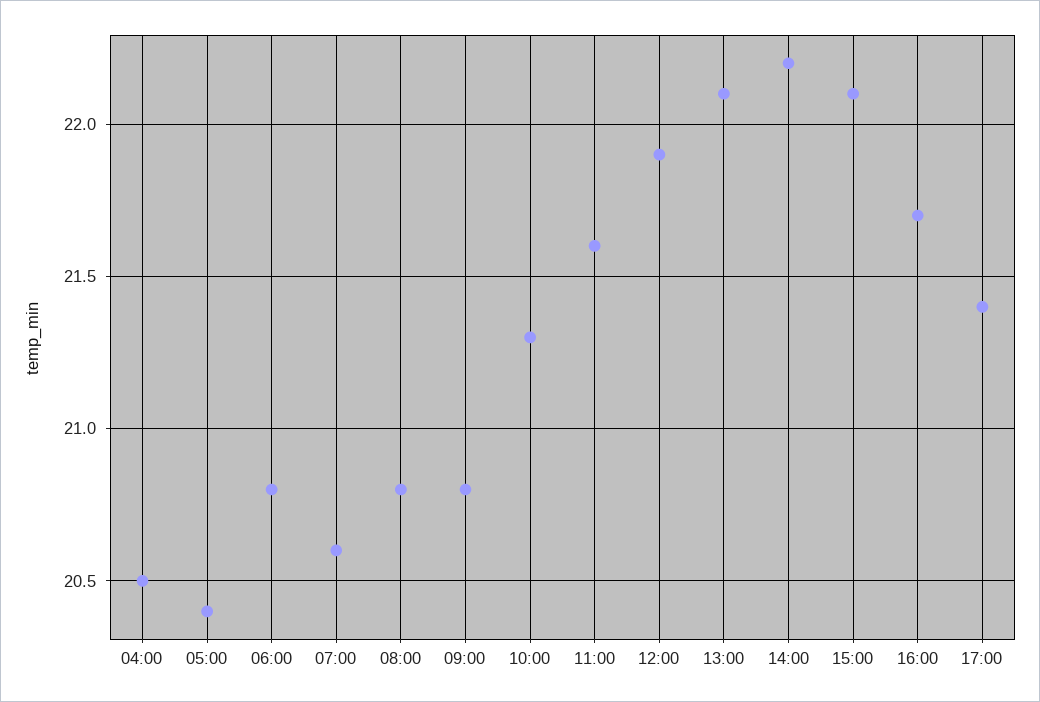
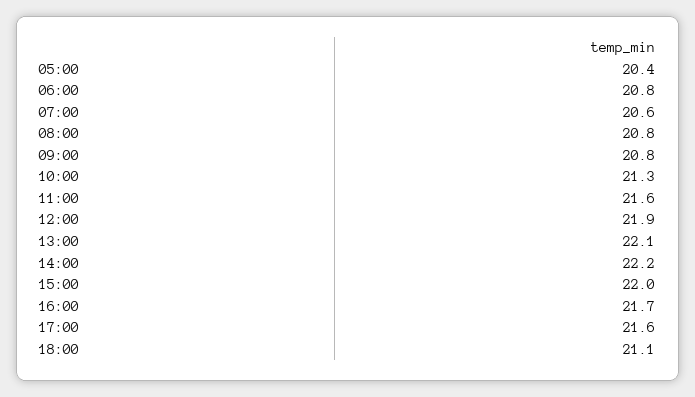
04:00: 20.5 -> none
15:00: 22.1 -> 22
17:00: 21.4 -> 21.6
18:00: none -> 21.1

